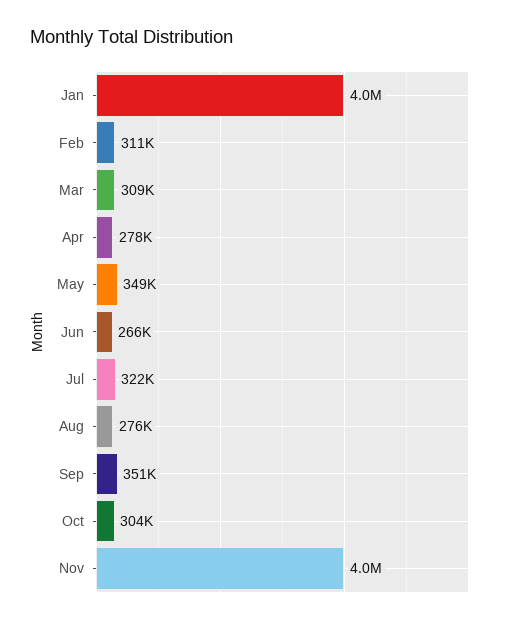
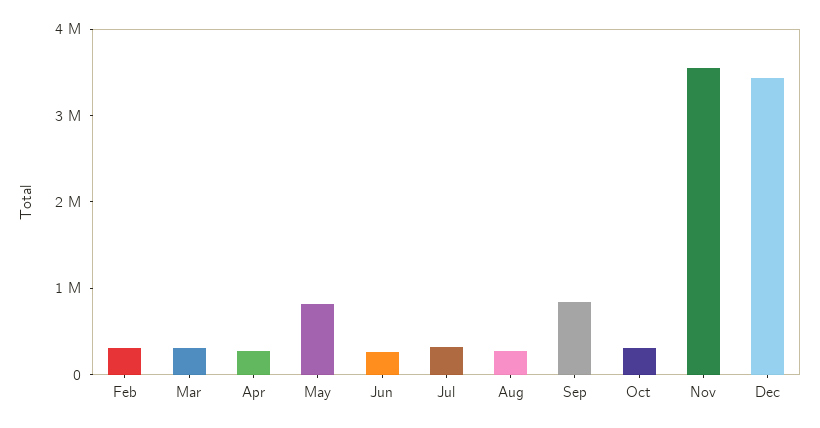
Jan: 4000000 -> none
May: 349000 -> 800000
Sep: 351000 -> 800000
Nov: 4000000 -> 3600000
Dec: none -> 3400000

